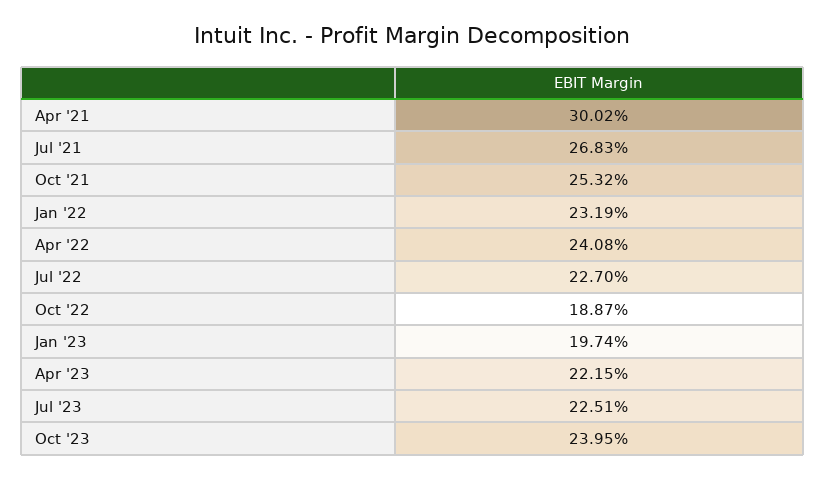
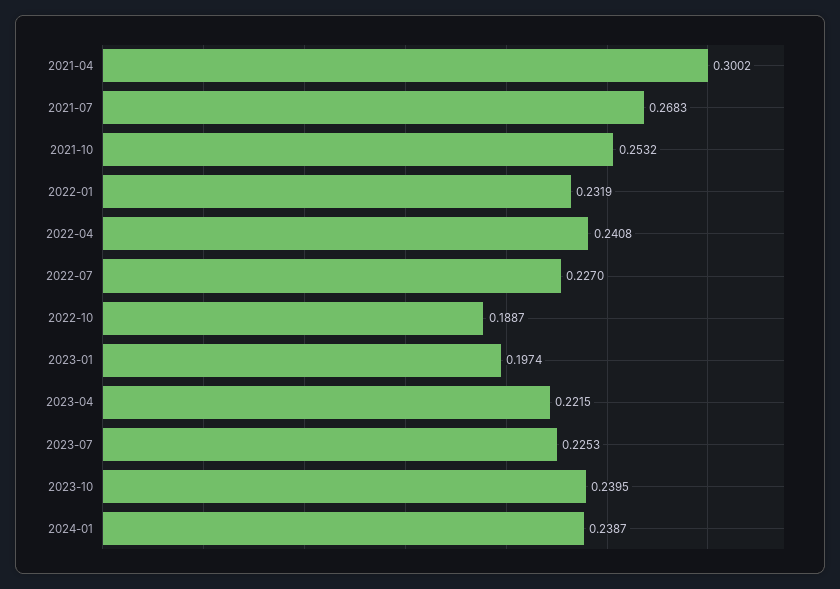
Jul '23: 0.2251 -> 0.2253
2024-01: none -> 0.2387

